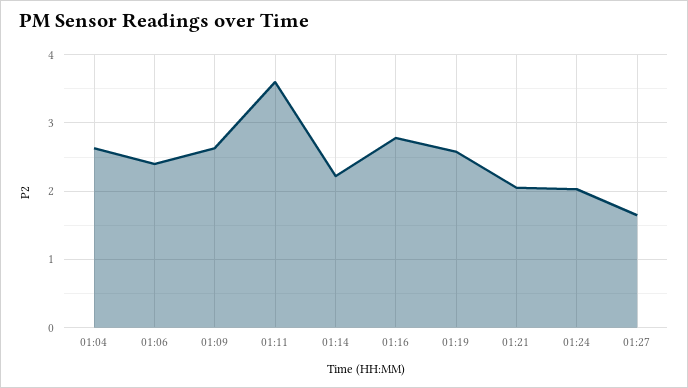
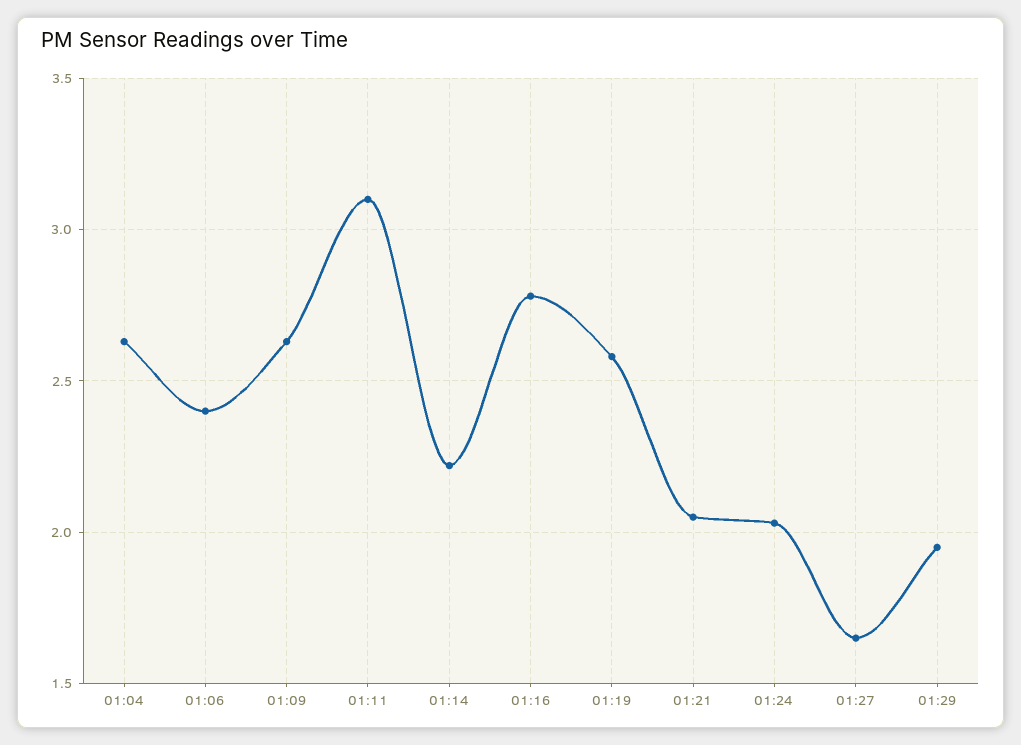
01:11: 3.6 -> 3.1
01:29: none -> 1.95

